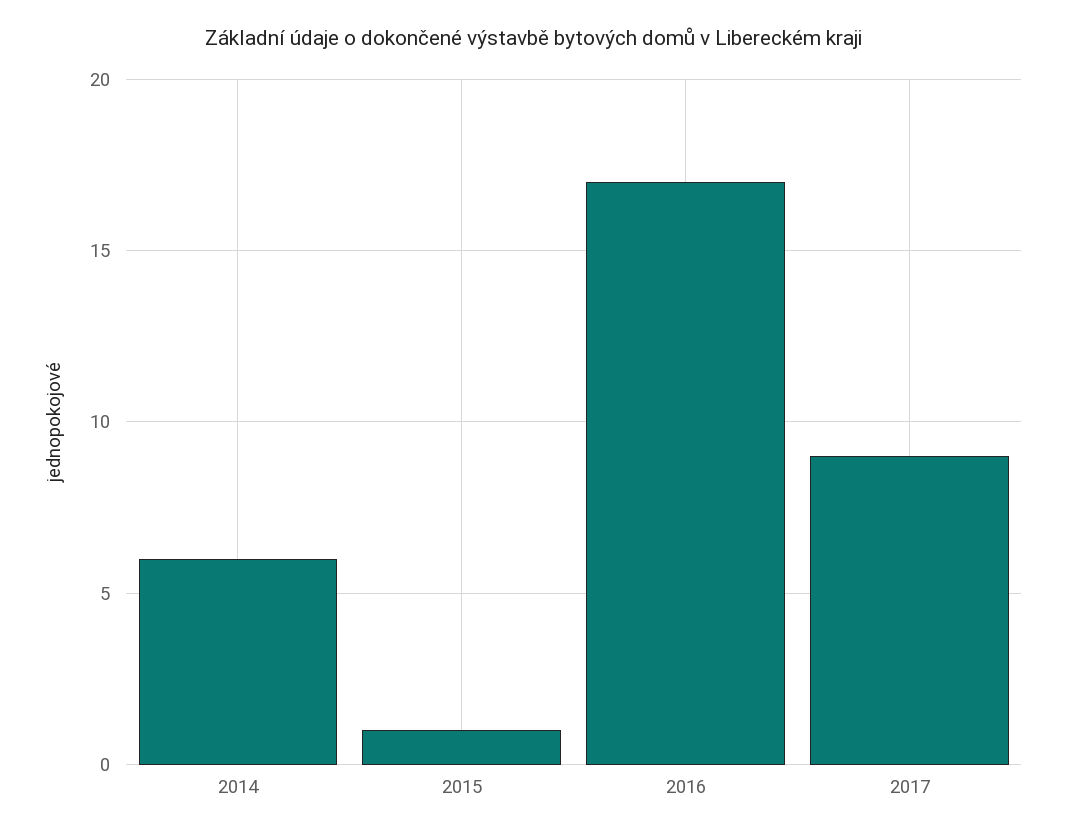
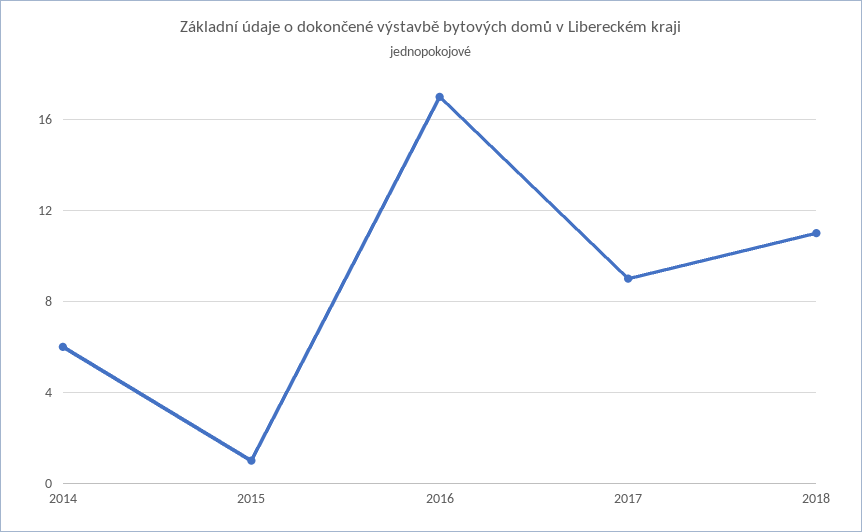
2018: none -> 11

